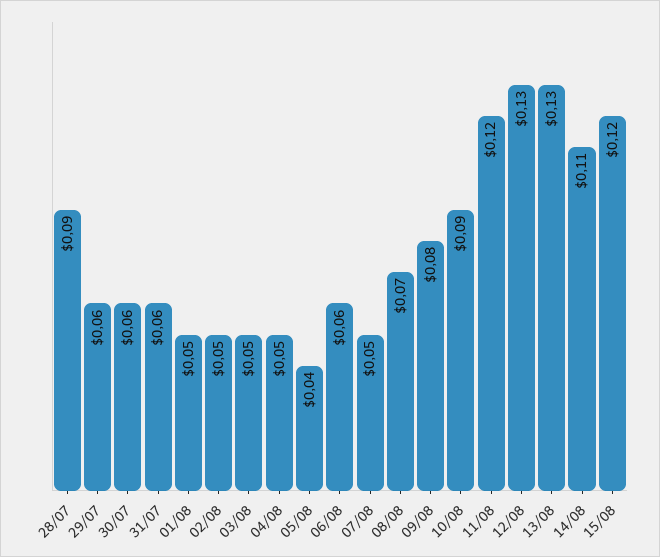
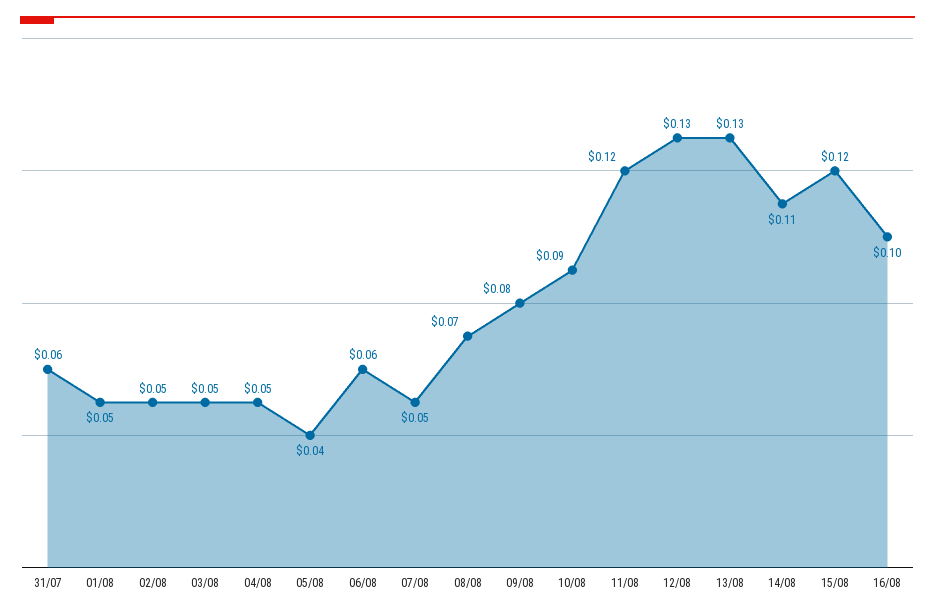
28/07: 0.09 -> none
29/07: 0.06 -> none
30/07: 0.06 -> none
16/08: none -> 0.1

